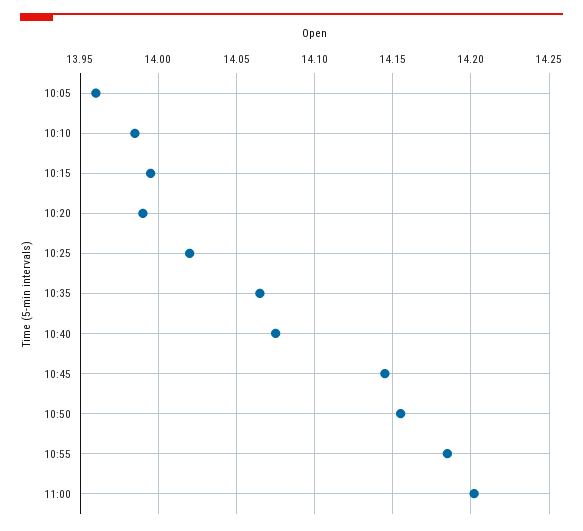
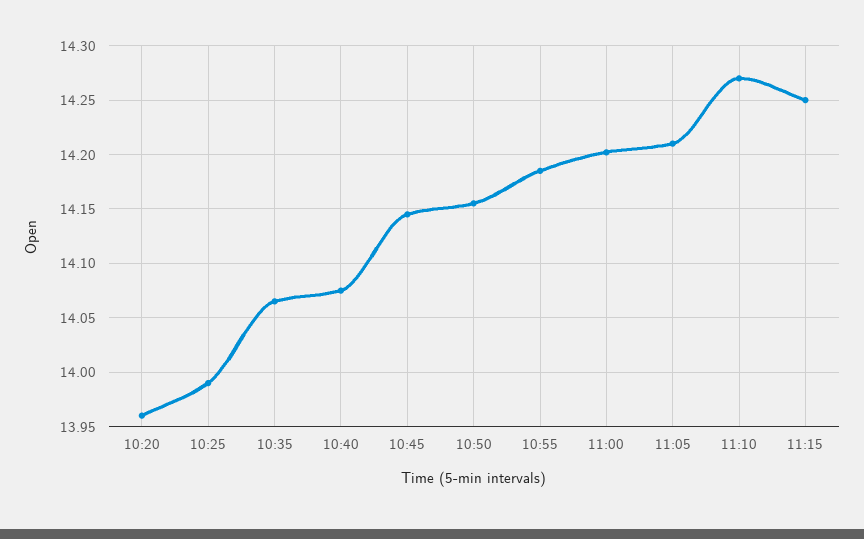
10:05: 13.96 -> none
10:10: 13.985 -> none
10:15: 13.995 -> none
10:20: 13.99 -> 13.96
10:25: 14.02 -> 13.99
11:05: none -> 14.21
11:10: none -> 14.27
11:15: none -> 14.25

